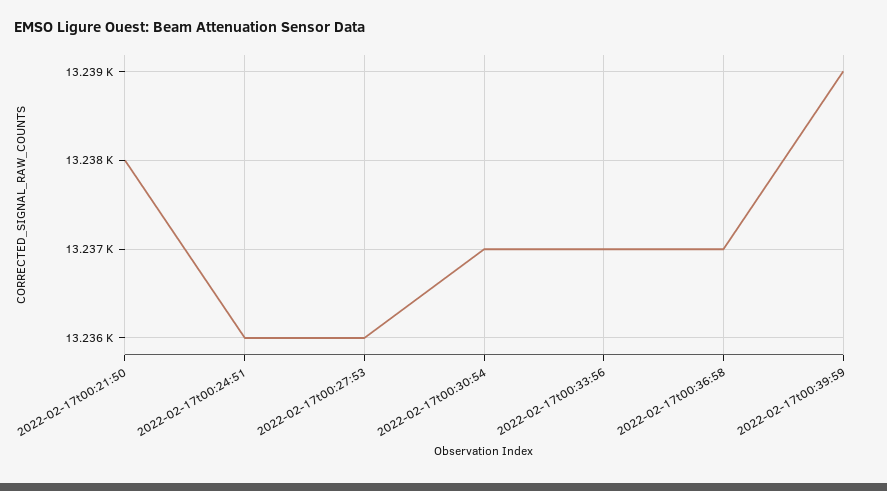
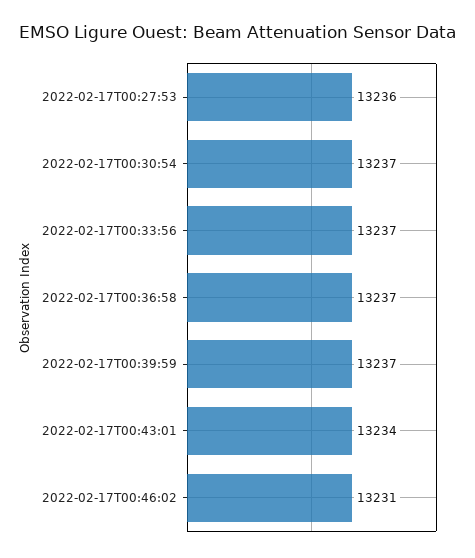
2022-02-17t00:21:50: 13238 -> none
2022-02-17t00:24:51: 13236 -> none
2022-02-17t00:39:59: 13239 -> 13237
2022-02-17T00:43:01: none -> 13234
2022-02-17T00:46:02: none -> 13231

